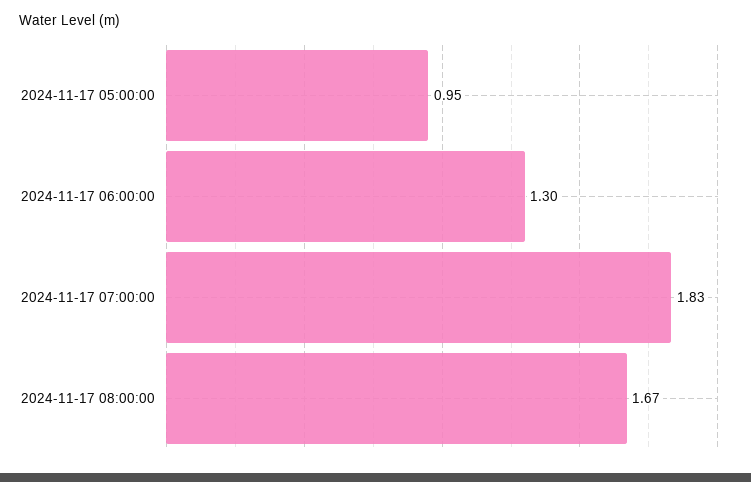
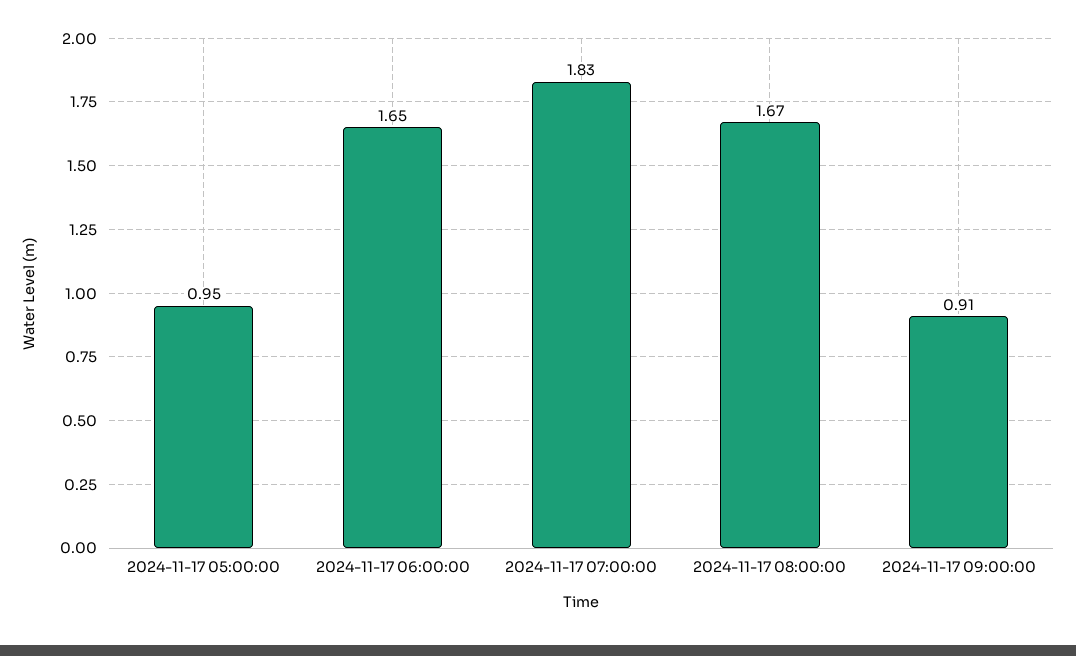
2024-11-17 06:00:00: 1.3 -> 1.65
2024-11-17 09:00:00: none -> 0.91

